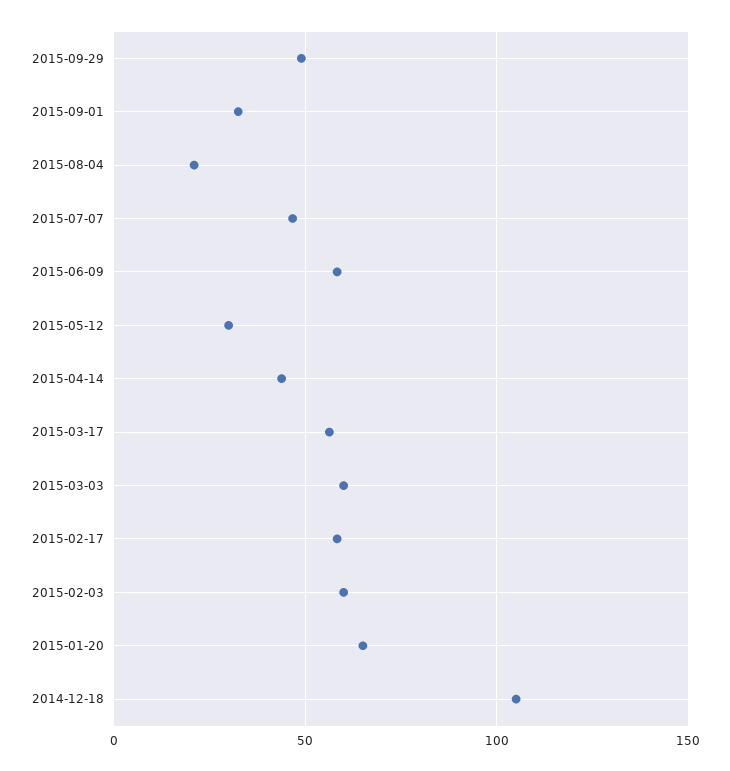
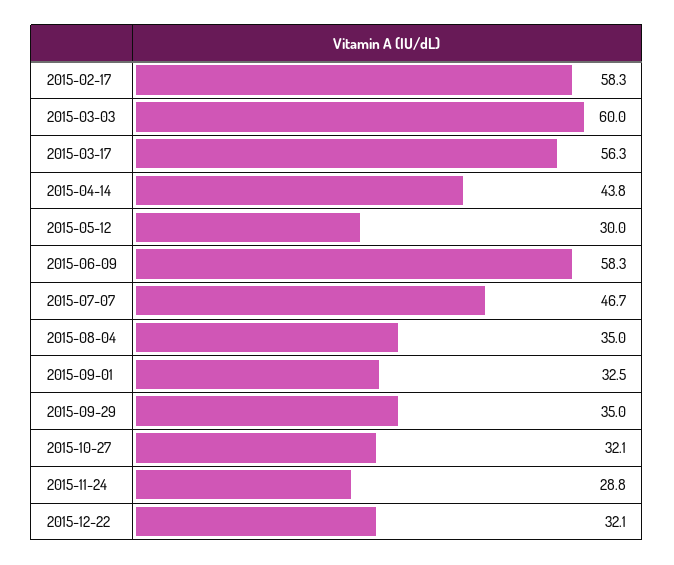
2015-09-29: 50 -> 35
2015-08-04: 20 -> 35
2015-02-03: 60 -> none
2015-01-20: 65 -> none
2014-12-18: 105 -> none
2015-10-27: none -> 32.1
2015-11-24: none -> 28.8
2015-12-22: none -> 32.1

